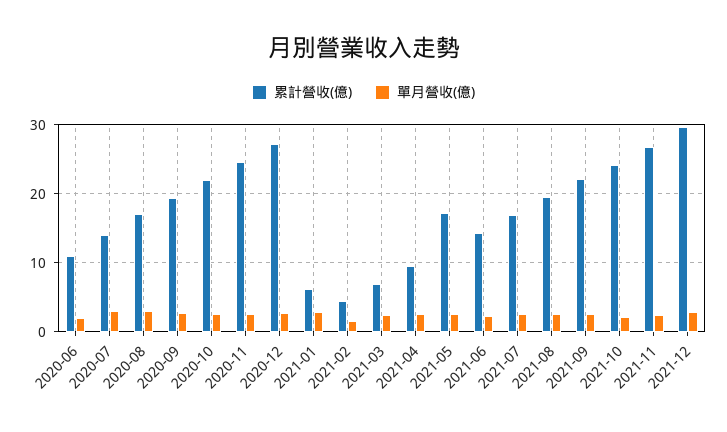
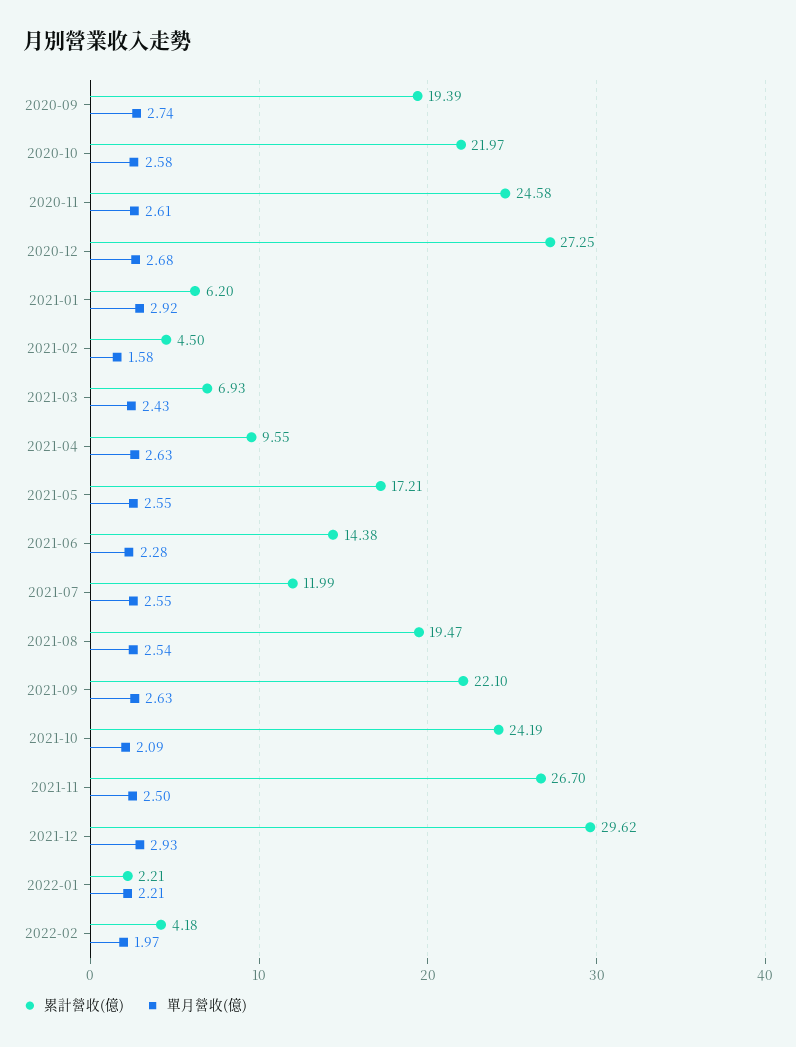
累計營收(億), 2020-06: 11 -> none
單月營收(億), 2020-06: 2 -> none
累計營收(億), 2020-07: 14 -> none
單月營收(億), 2020-07: 3 -> none
累計營收(億), 2020-08: 17 -> none
單月營收(億), 2020-08: 3 -> none
累計營收(億), 2021-07: 17 -> 11.99
累計營收(億), 2022-01: none -> 2.21
單月營收(億), 2022-01: none -> 2.21
累計營收(億), 2022-02: none -> 4.18
單月營收(億), 2022-02: none -> 1.97

